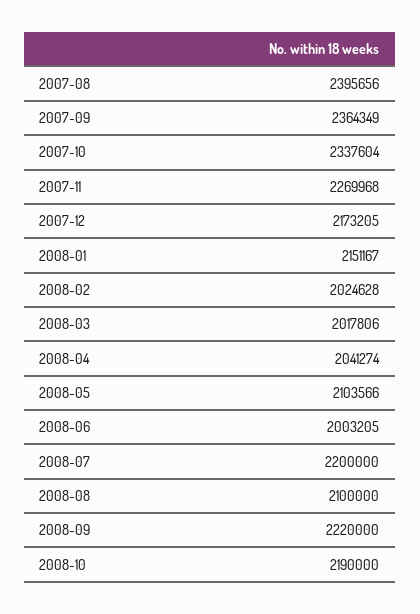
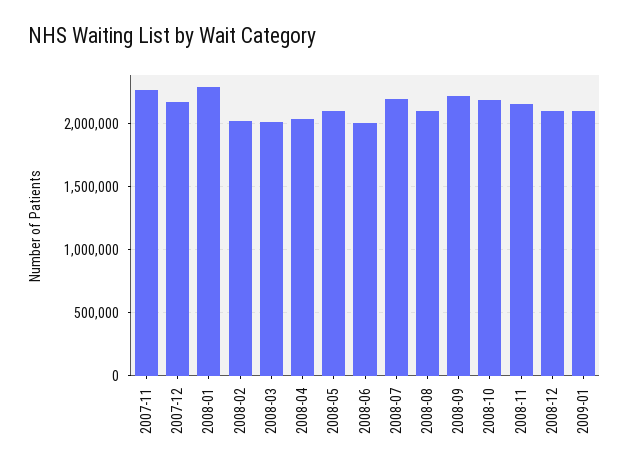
2007-08: 2395656 -> none
2007-09: 2364349 -> none
2007-10: 2337604 -> none
2008-01: 2151167 -> 2300000
2008-11: none -> 2150000
2008-12: none -> 2100000
2009-01: none -> 2100000

